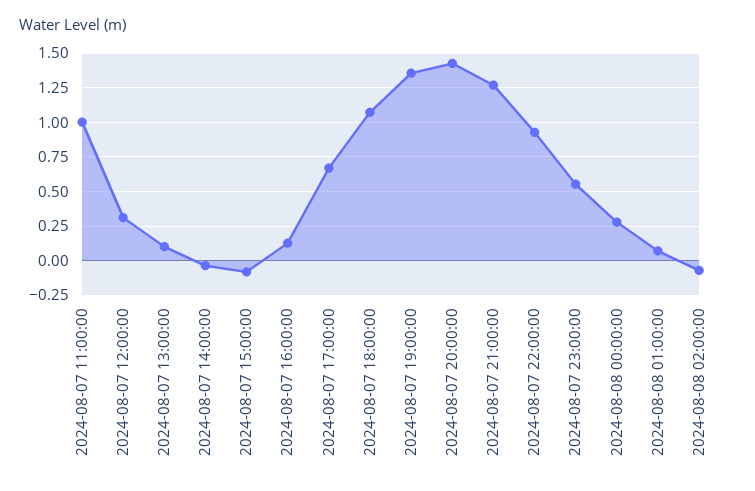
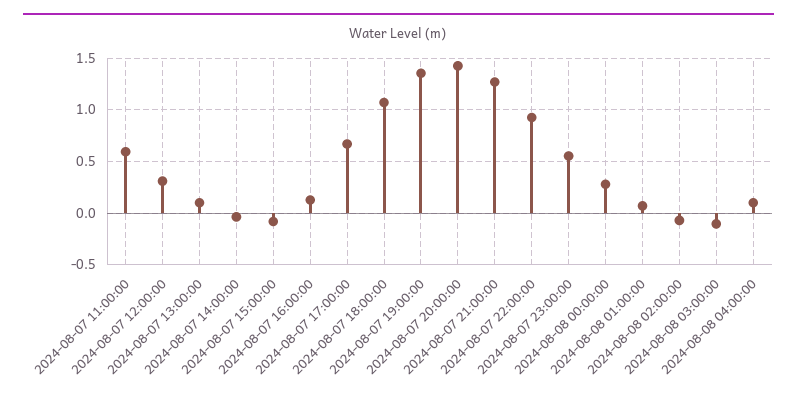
2024-08-07 11:00:00: 1 -> 0.6
2024-08-08 03:00:00: none -> -0.1
2024-08-08 04:00:00: none -> 0.1

